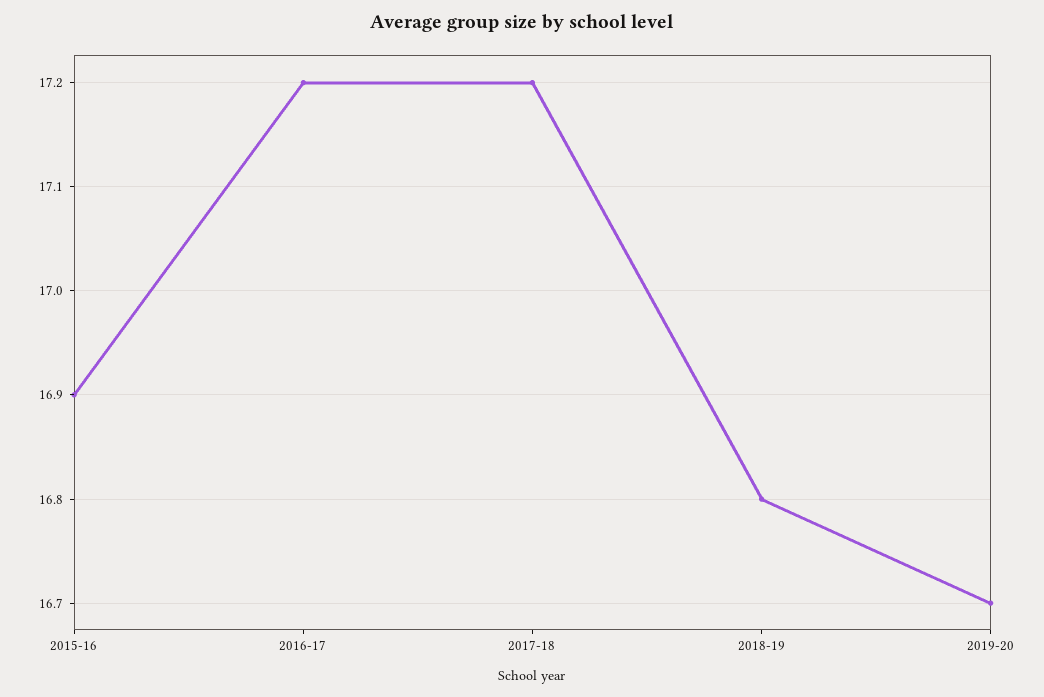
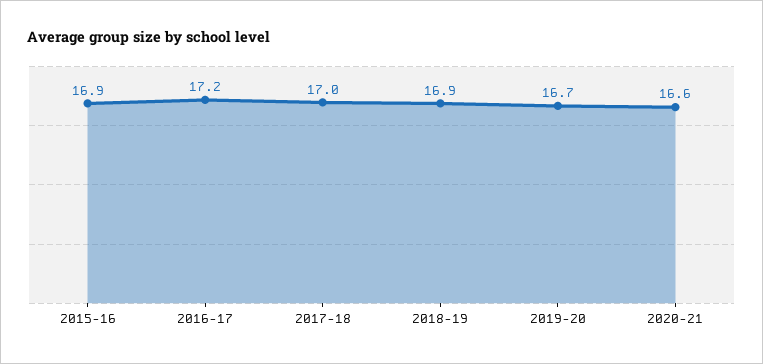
2017-18: 17.2 -> 17
2018-19: 16.8 -> 16.9
2020-21: none -> 16.6

